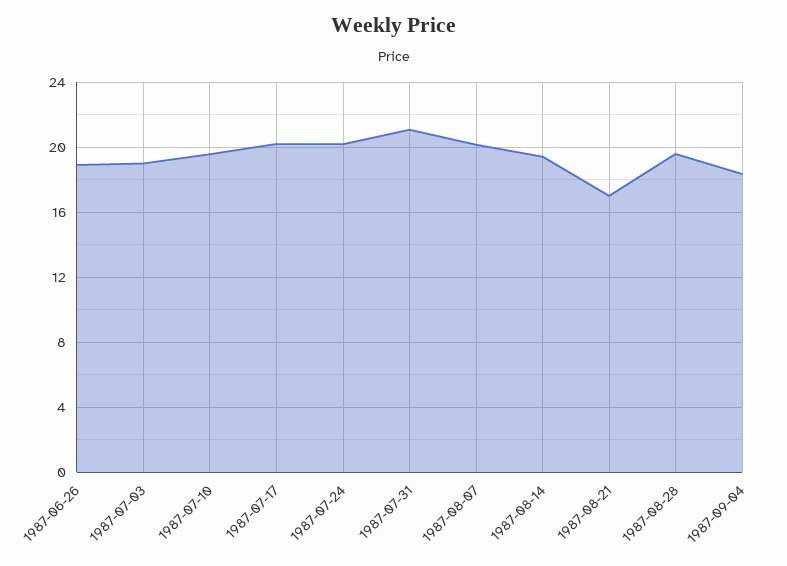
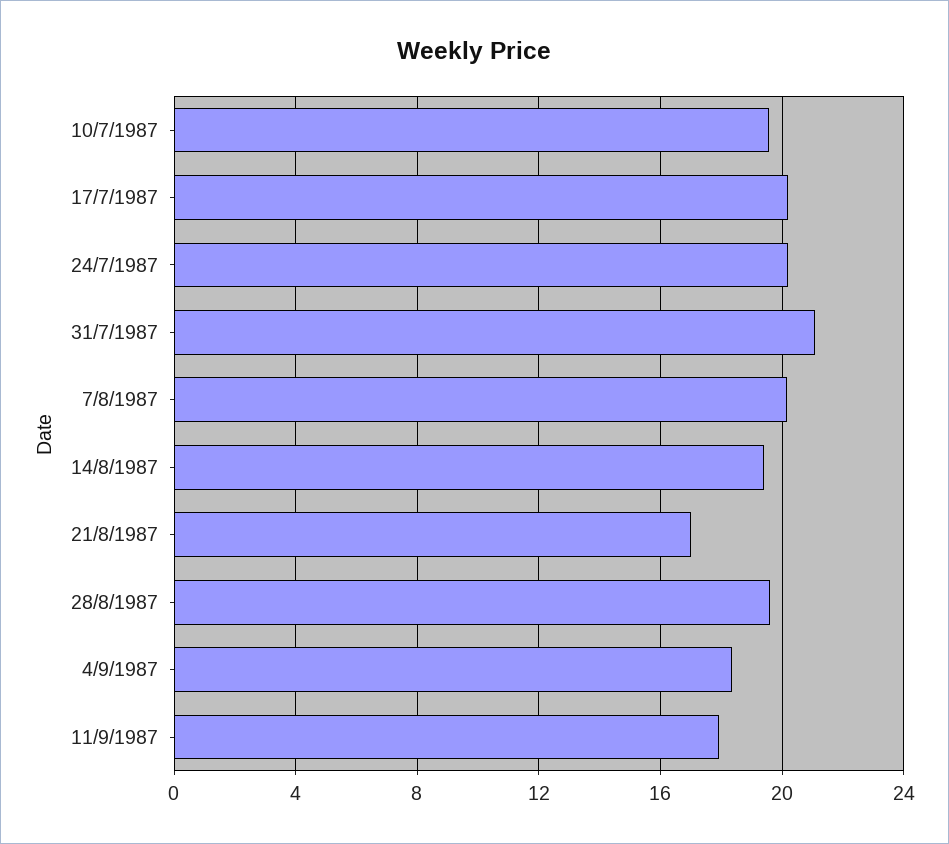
1987-06-26: 19 -> none
1987-07-03: 19 -> none
11/9/1987: none -> 18

